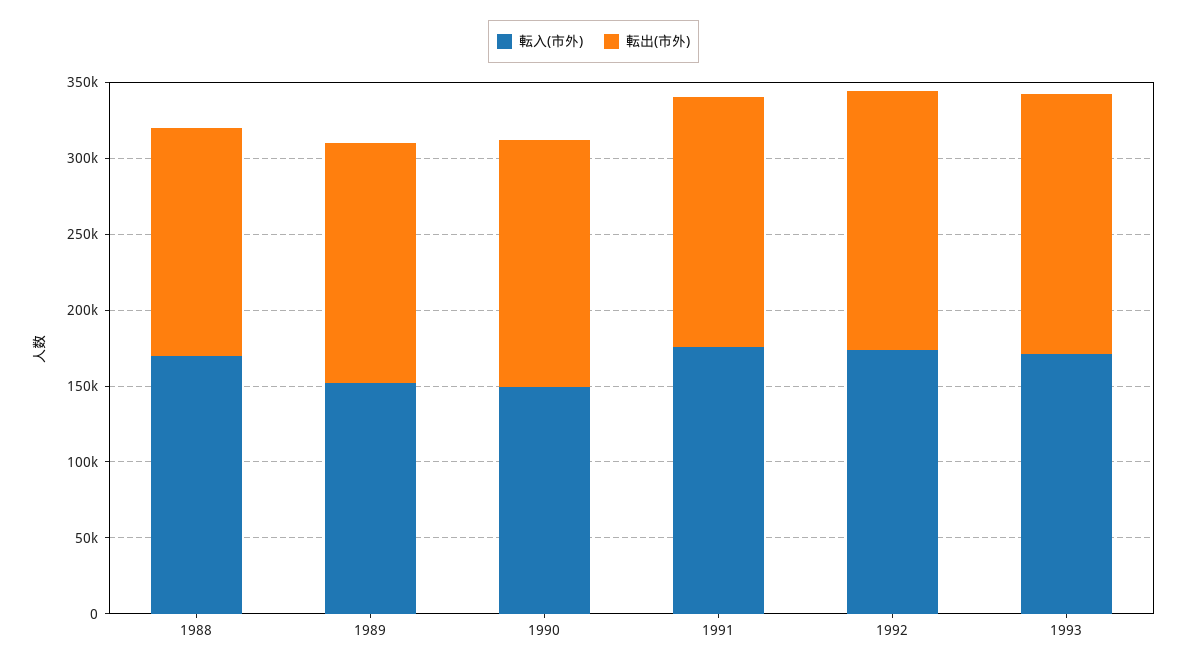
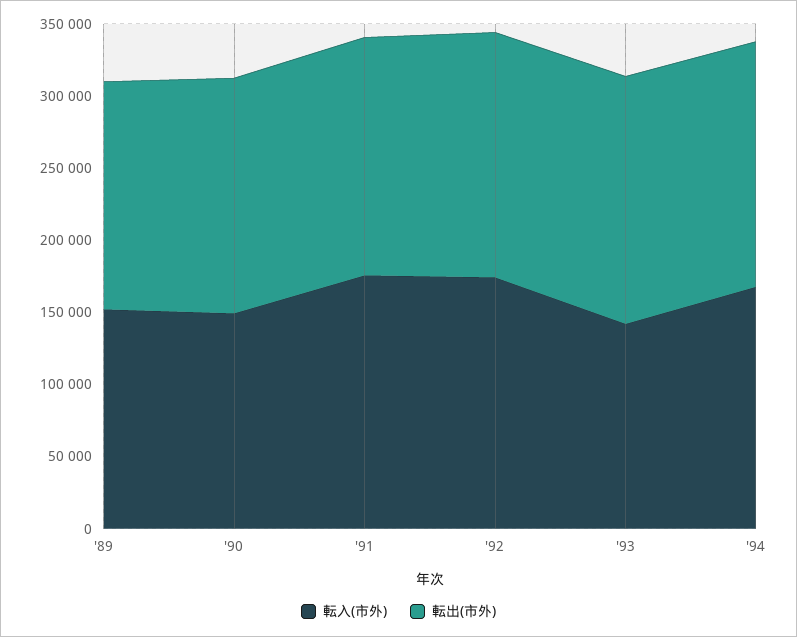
転入(市外), 1988: 170000 -> none
転出(市外), 1988: 150000 -> none
転入(市外), 1993: 170000 -> 140000
転入(市外), '94: none -> 170000
転出(市外), '94: none -> 170000

